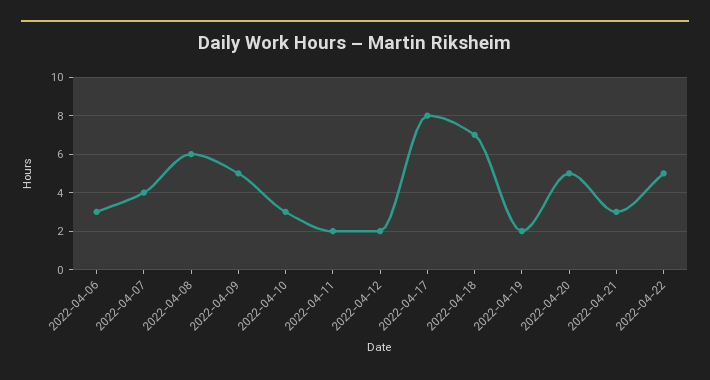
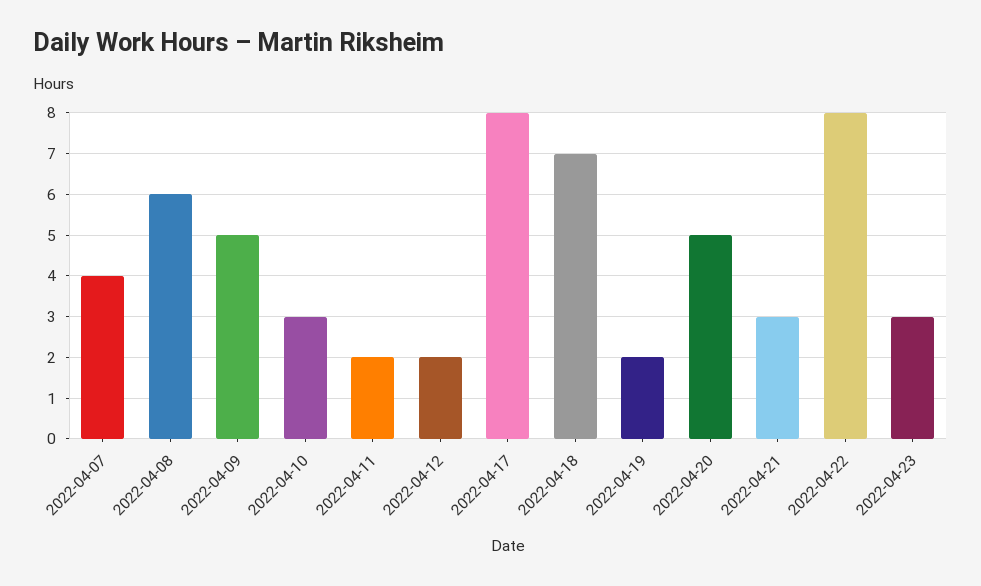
2022-04-06: 3 -> none
2022-04-22: 5 -> 8
2022-04-23: none -> 3

